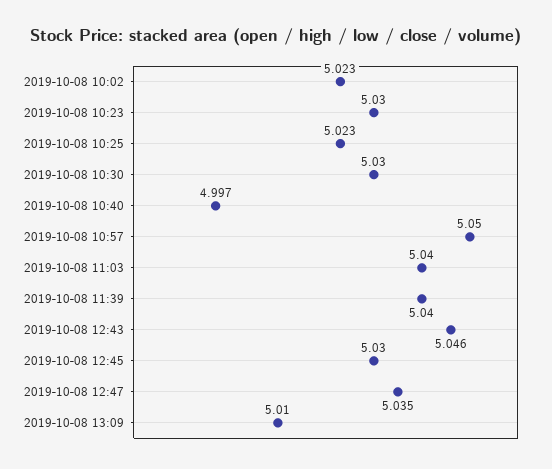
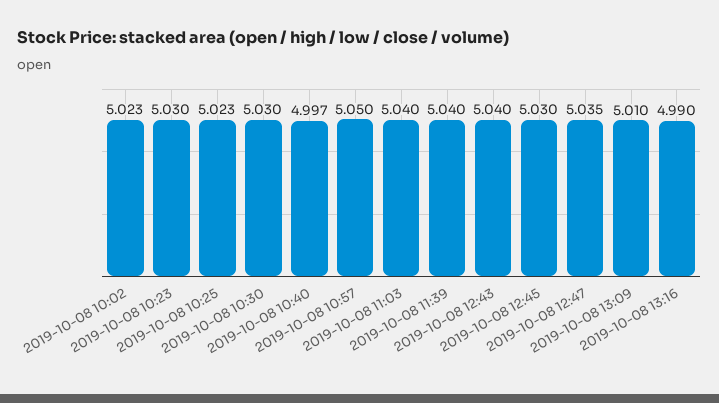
2019-10-08 12:43: 5.046 -> 5.04
2019-10-08 13:16: none -> 4.99

